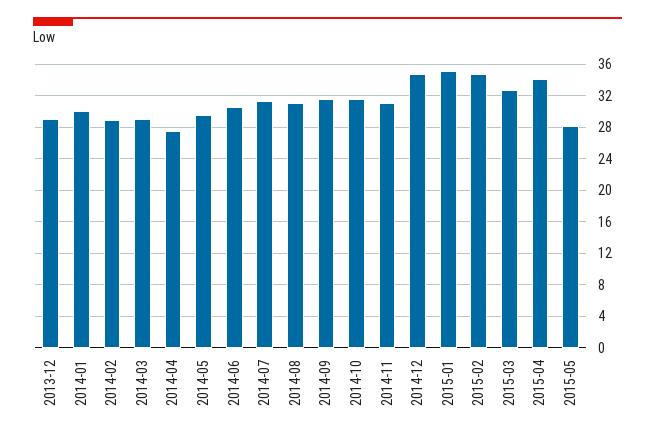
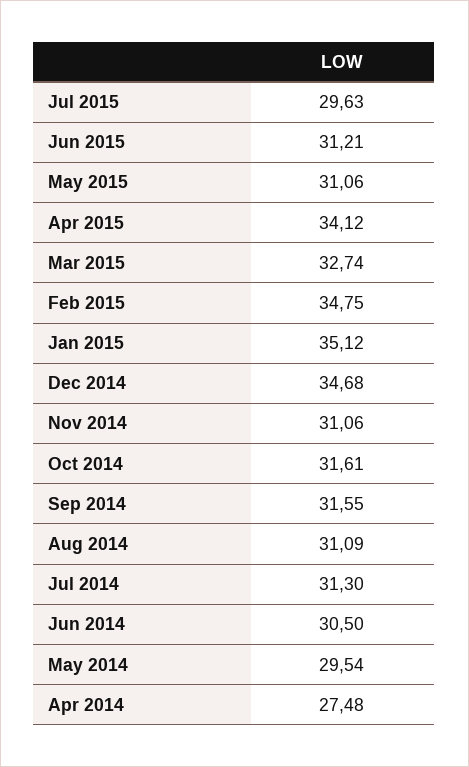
2013-12: 29 -> none
2014-01: 30 -> none
2014-02: 29 -> none
2014-03: 29 -> none
2015-05: 28 -> 31.06
Jul 2015: none -> 29.63
Jun 2015: none -> 31.21

